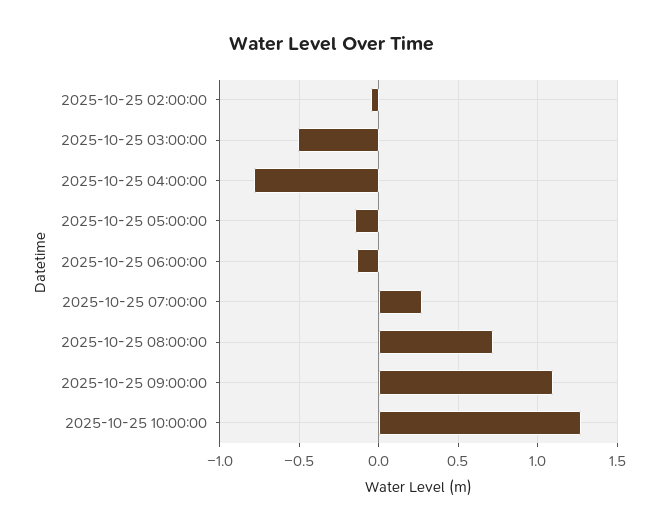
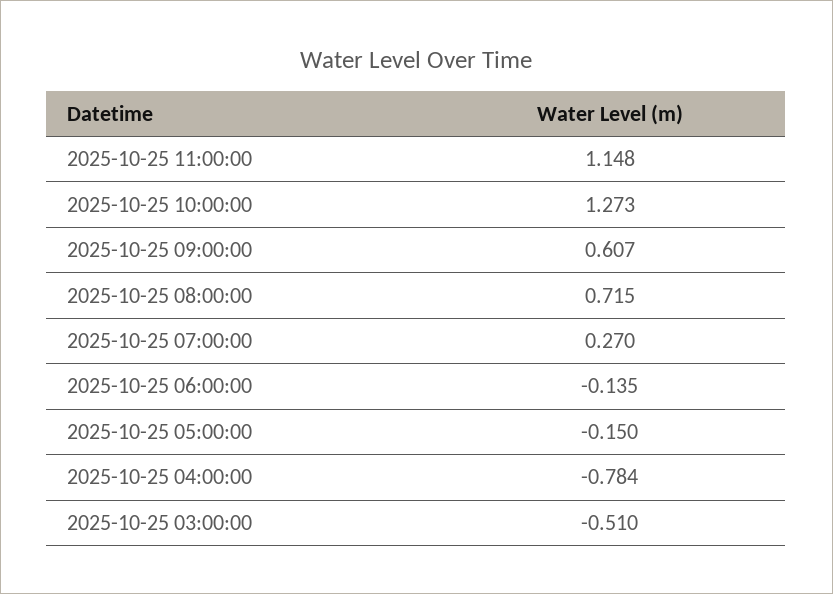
2025-10-25 02:00:00: -0.05 -> none
2025-10-25 09:00:00: 1.1 -> 0.607
2025-10-25 11:00:00: none -> 1.148

